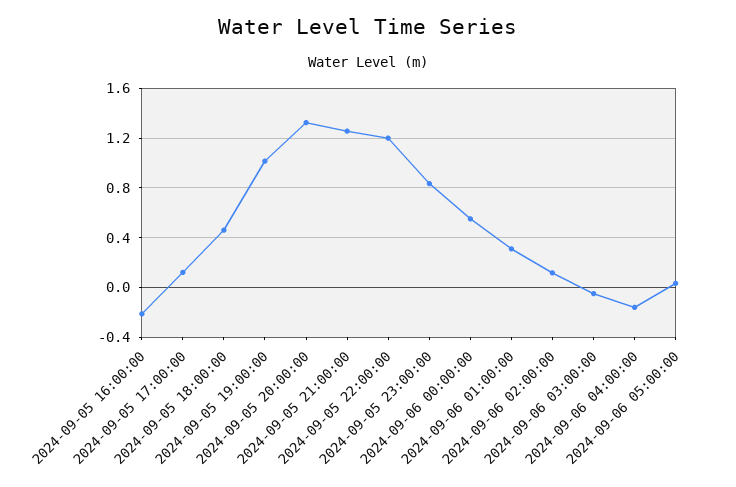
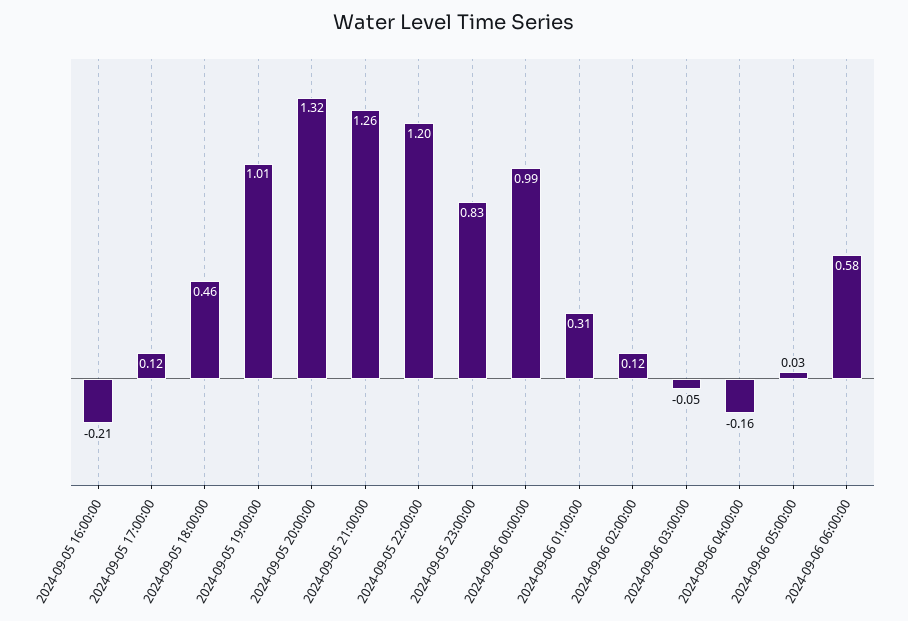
2024-09-06 00:00:00: 0.55 -> 0.99
2024-09-06 06:00:00: none -> 0.58

